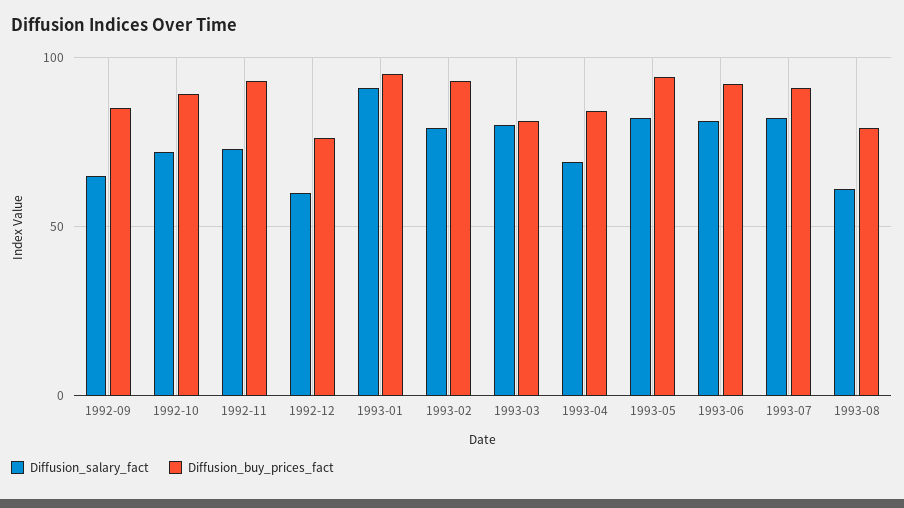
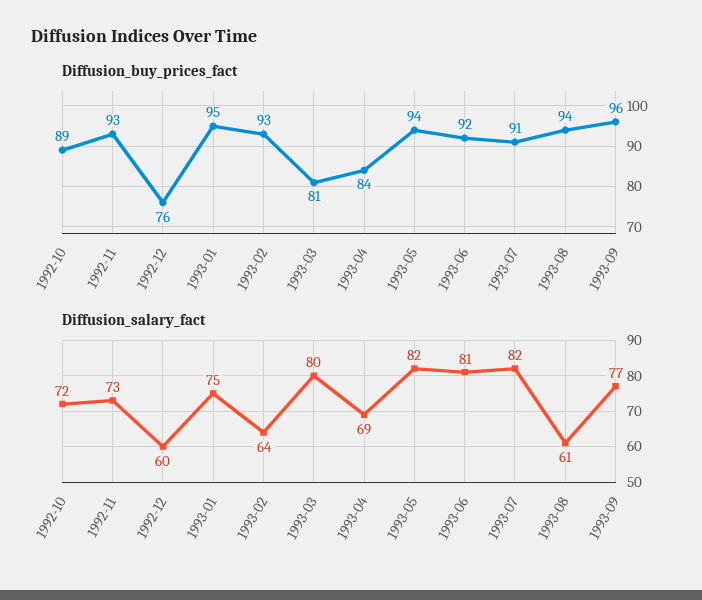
Diffusion_salary_fact, 1992-09: 65 -> none
Diffusion_buy_prices_fact, 1992-09: 85 -> none
Diffusion_salary_fact, 1993-01: 90 -> 75
Diffusion_salary_fact, 1993-02: 80 -> 64
Diffusion_buy_prices_fact, 1993-08: 80 -> 94
Diffusion_buy_prices_fact, 1993-09: none -> 96
Diffusion_salary_fact, 1993-09: none -> 77

